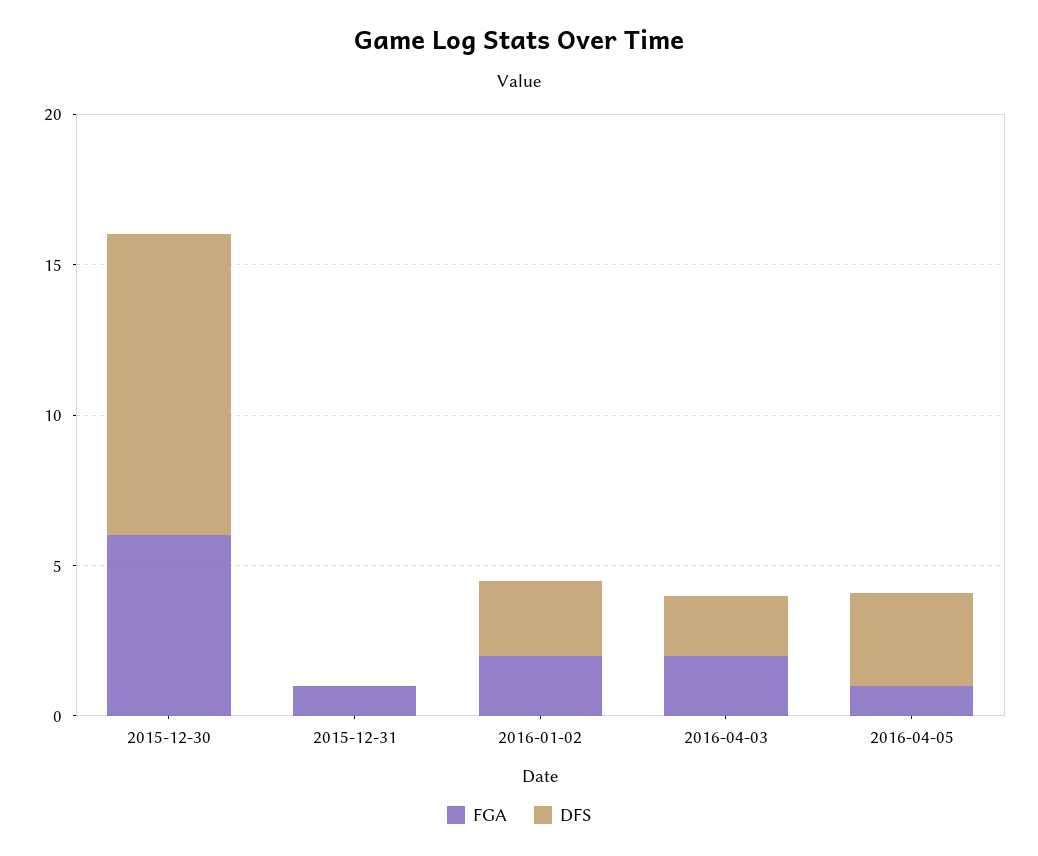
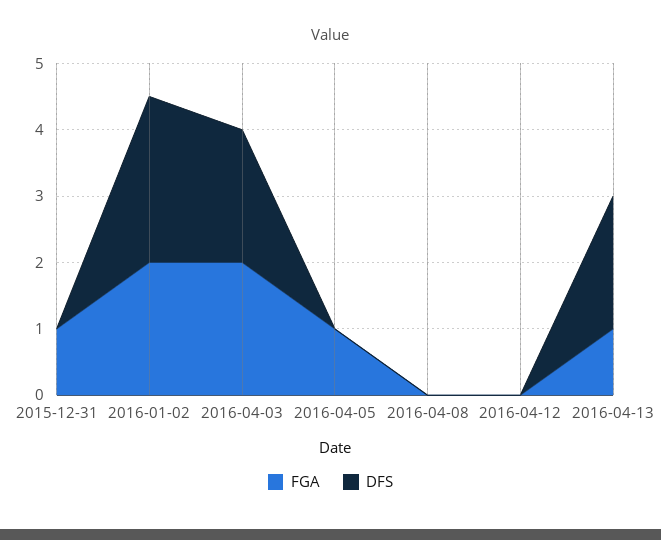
FGA, 2015-12-30: 6 -> none
DFS, 2015-12-30: 10 -> none
DFS, 2016-04-05: 3 -> 0
FGA, 2016-04-08: none -> 0
DFS, 2016-04-08: none -> 0
FGA, 2016-04-12: none -> 0
DFS, 2016-04-12: none -> 0
FGA, 2016-04-13: none -> 1
DFS, 2016-04-13: none -> 2

